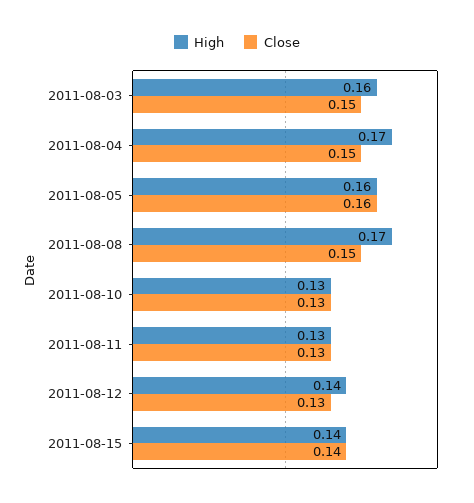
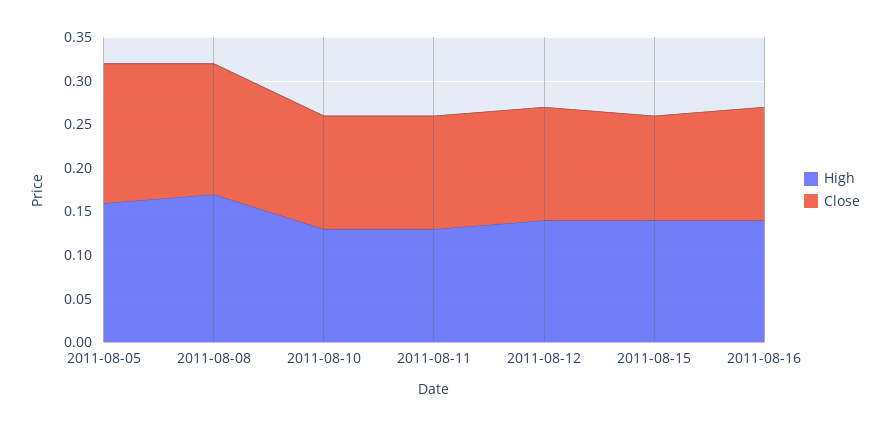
High, 2011-08-03: 0.16 -> none
Close, 2011-08-03: 0.15 -> none
High, 2011-08-04: 0.17 -> none
Close, 2011-08-04: 0.15 -> none
Close, 2011-08-15: 0.14 -> 0.12
High, 2011-08-16: none -> 0.14
Close, 2011-08-16: none -> 0.13

